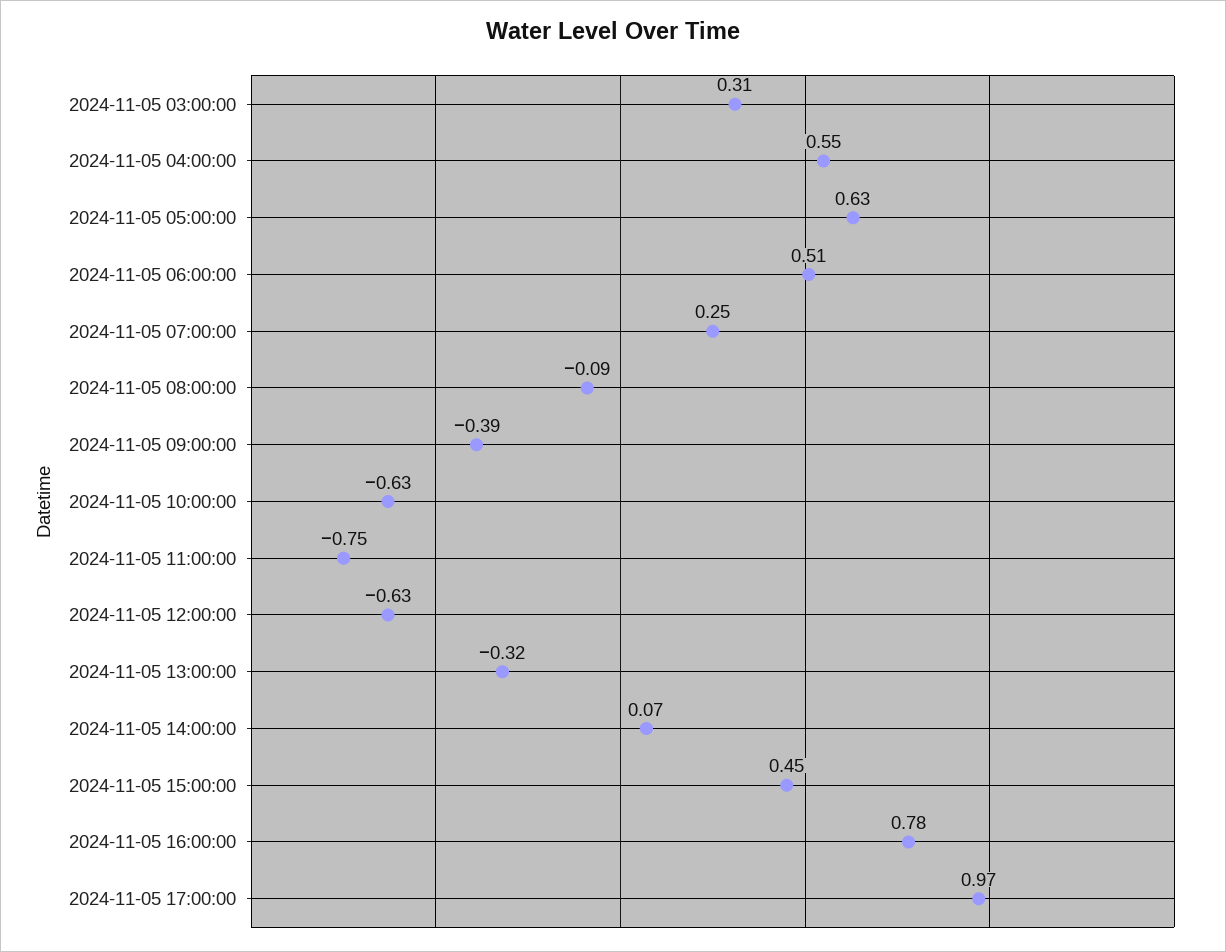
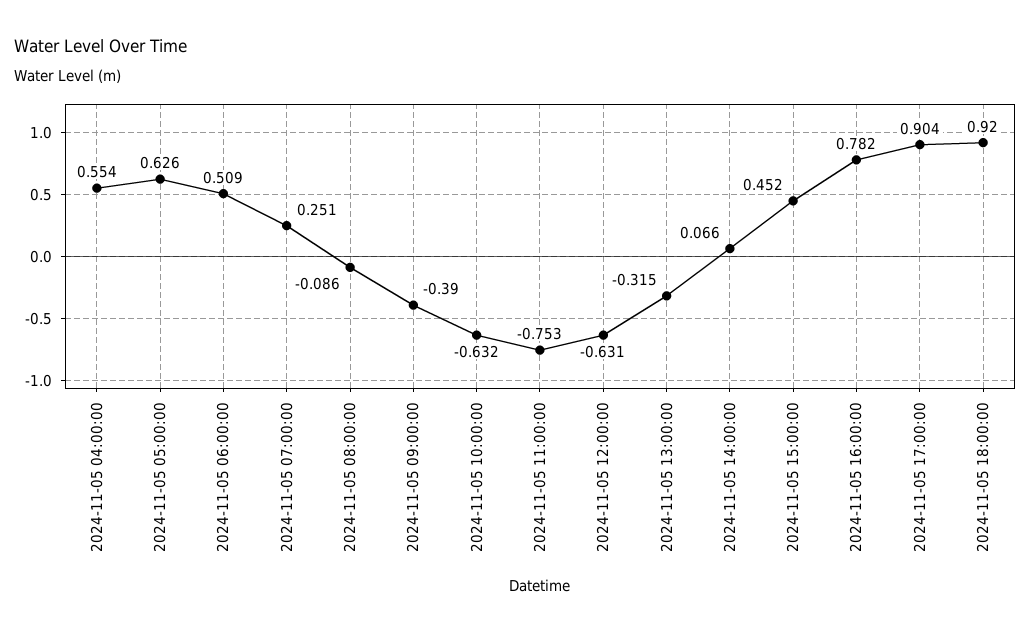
2024-11-05 03:00:00: 0.31 -> none
2024-11-05 17:00:00: 0.97 -> 0.904
2024-11-05 18:00:00: none -> 0.92

